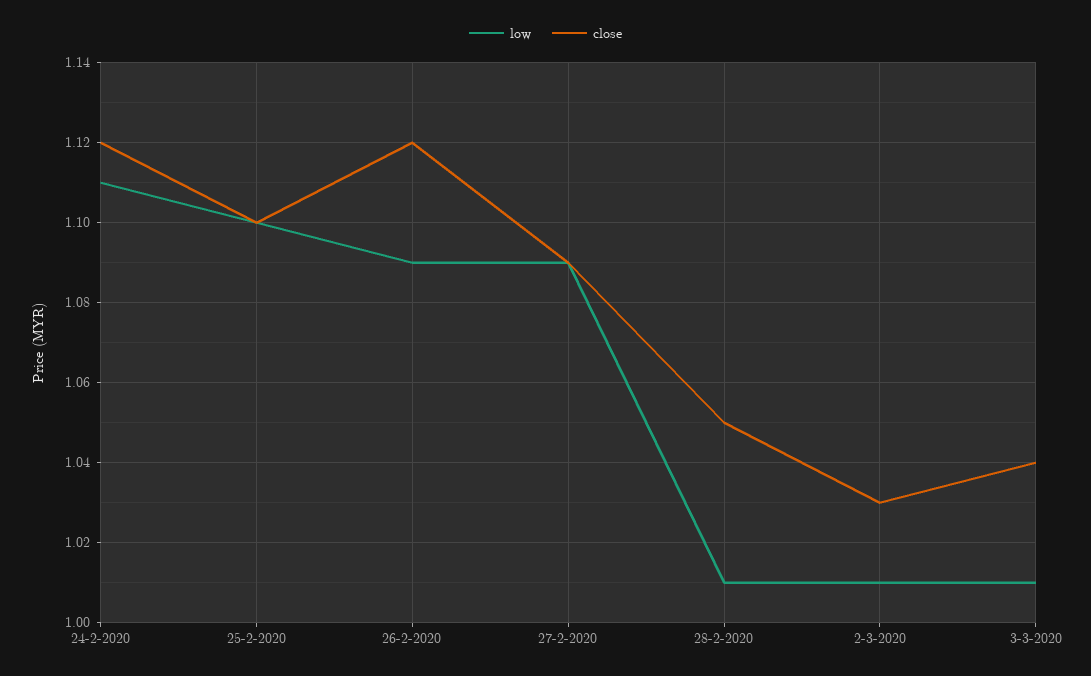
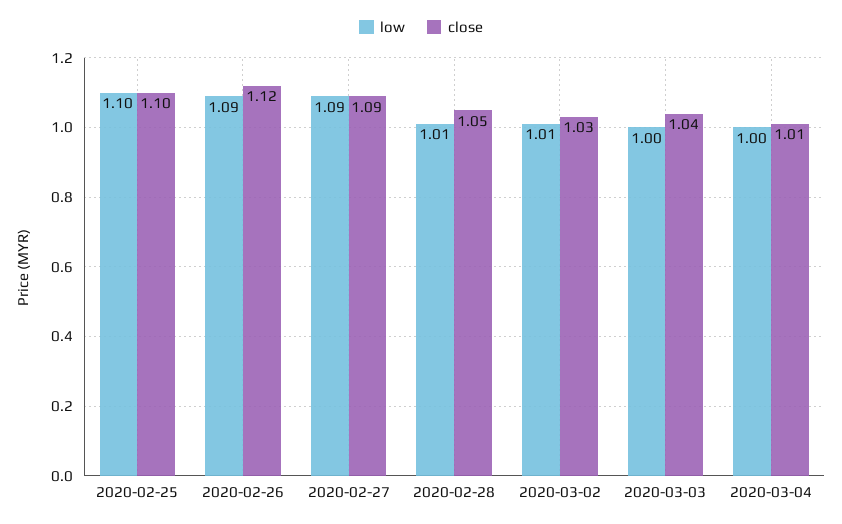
low, 24-2-2020: 1.11 -> none
close, 24-2-2020: 1.12 -> none
low, 3-3-2020: 1.01 -> 1
low, 2020-03-04: none -> 1
close, 2020-03-04: none -> 1.01

